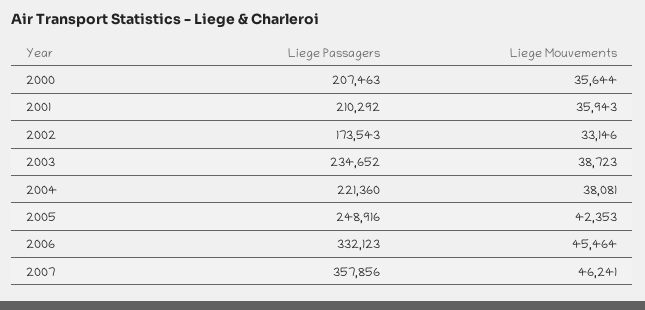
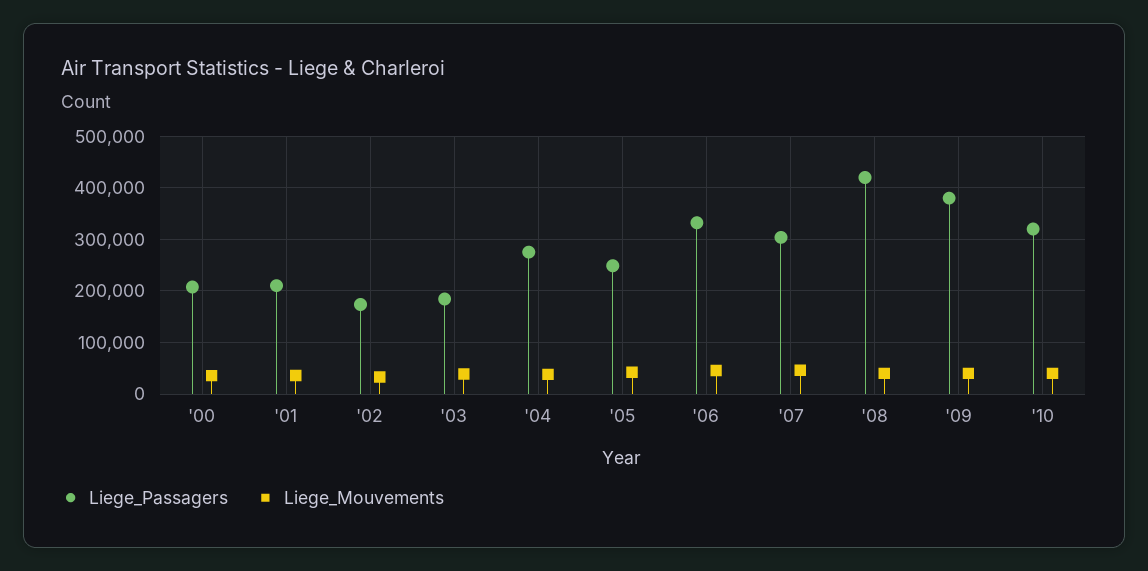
Liege Passagers, 2003: 234652 -> 180000
Liege Passagers, 2004: 221360 -> 280000
Liege Passagers, 2007: 357856 -> 300000
Liege Passagers, '08: none -> 420000
Liege Mouvements, '08: none -> 40000
Liege Passagers, '09: none -> 380000
Liege Mouvements, '09: none -> 40000
Liege Passagers, '10: none -> 320000
Liege Mouvements, '10: none -> 40000

